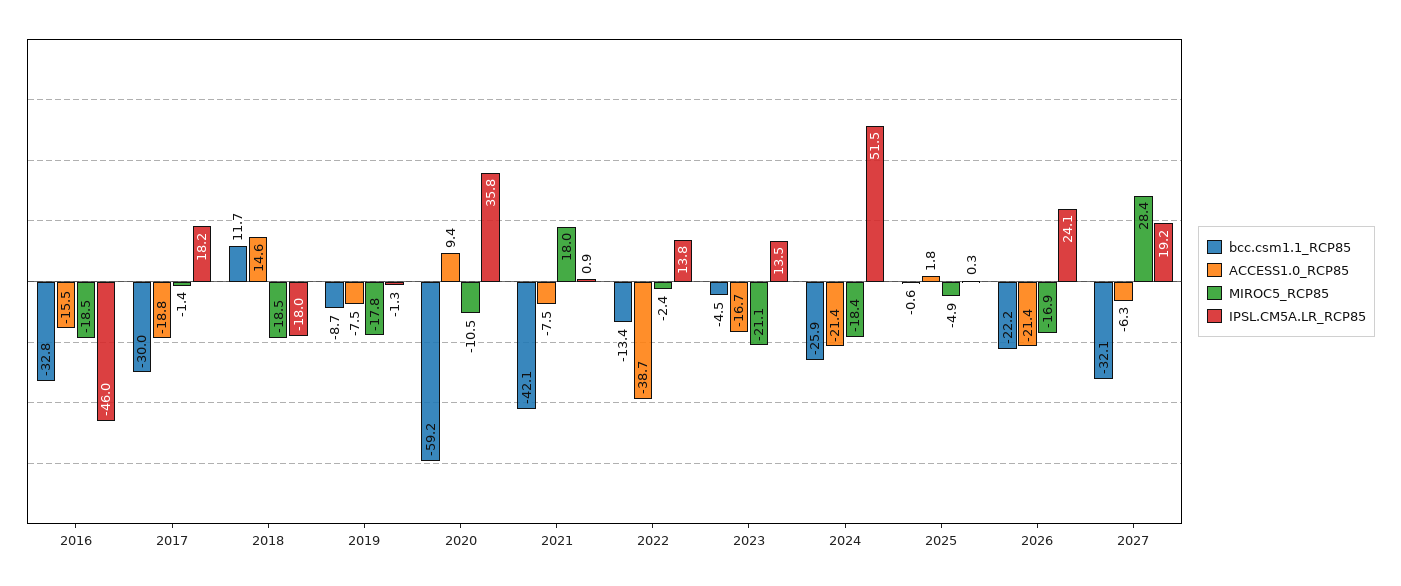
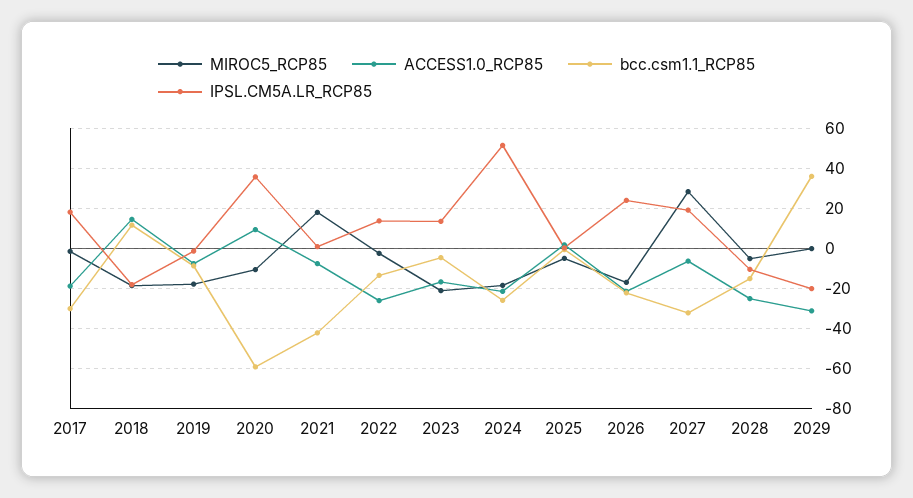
bcc.csm1.1_RCP85, 2016: -32.8 -> none
ACCESS1.0_RCP85, 2016: -15.5 -> none
MIROC5_RCP85, 2016: -18.5 -> none
IPSL.CM5A.LR_RCP85, 2016: -46 -> none
ACCESS1.0_RCP85, 2022: -38.7 -> -25
MIROC5_RCP85, 2028: none -> -5
ACCESS1.0_RCP85, 2028: none -> -25
bcc.csm1.1_RCP85, 2028: none -> -15
IPSL.CM5A.LR_RCP85, 2028: none -> -10
MIROC5_RCP85, 2029: none -> 0
ACCESS1.0_RCP85, 2029: none -> -30
bcc.csm1.1_RCP85, 2029: none -> 35
IPSL.CM5A.LR_RCP85, 2029: none -> -20

